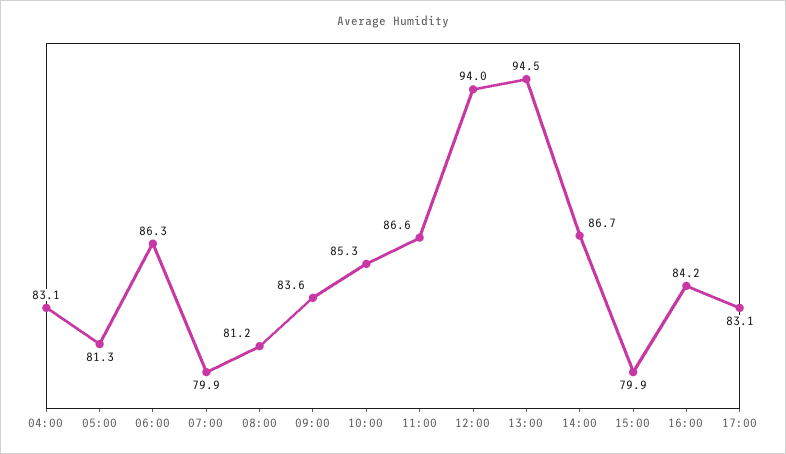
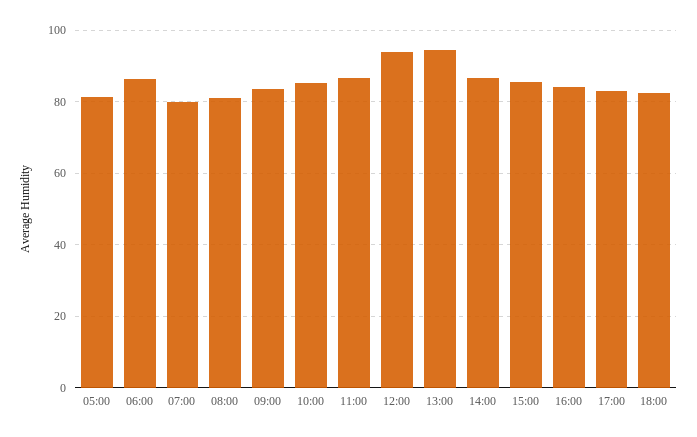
04:00: 83.1 -> none
15:00: 79.9 -> 86
18:00: none -> 82

